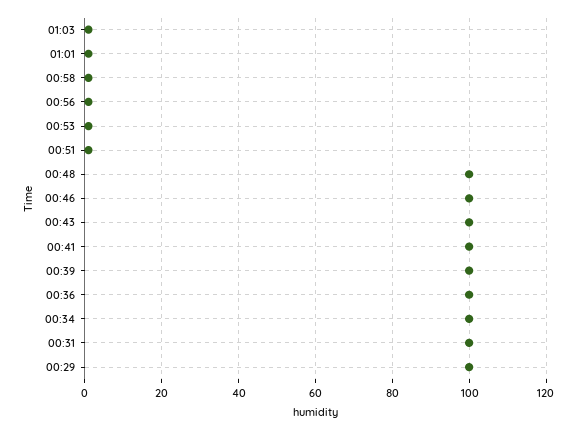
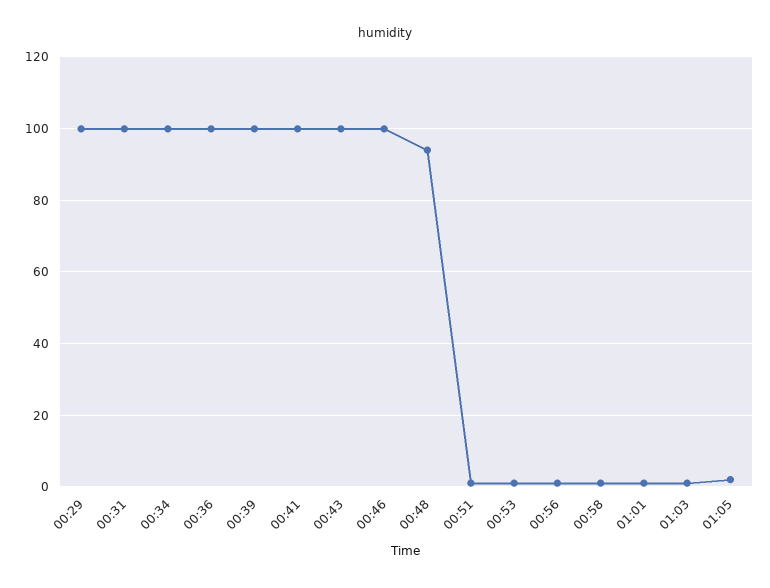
00:48: 100 -> 94
01:05: none -> 2

